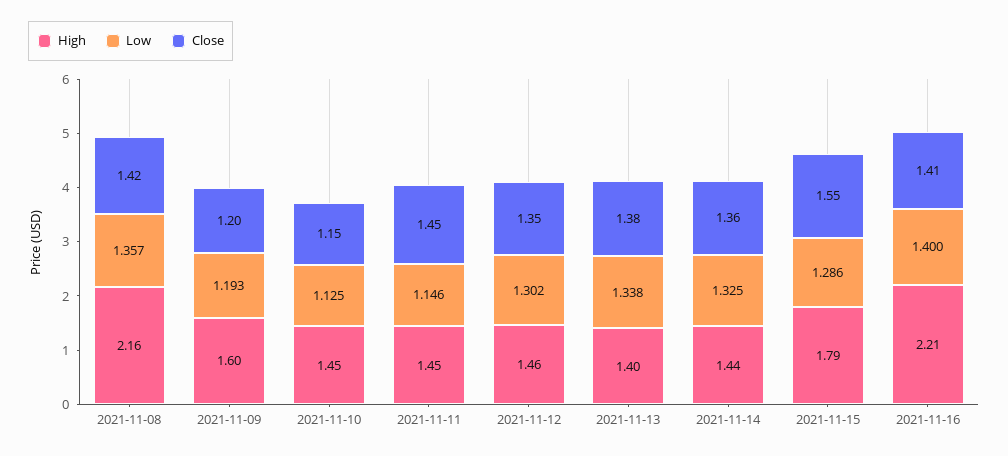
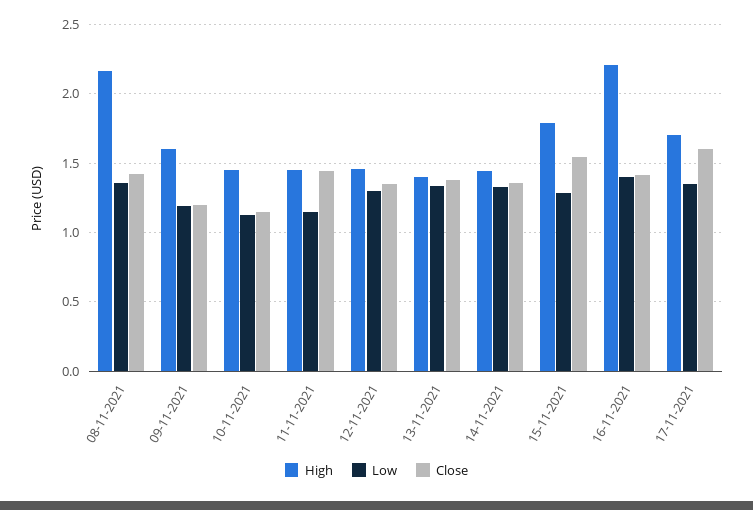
High, 17-11-2021: none -> 1.7
Low, 17-11-2021: none -> 1.35
Close, 17-11-2021: none -> 1.6

